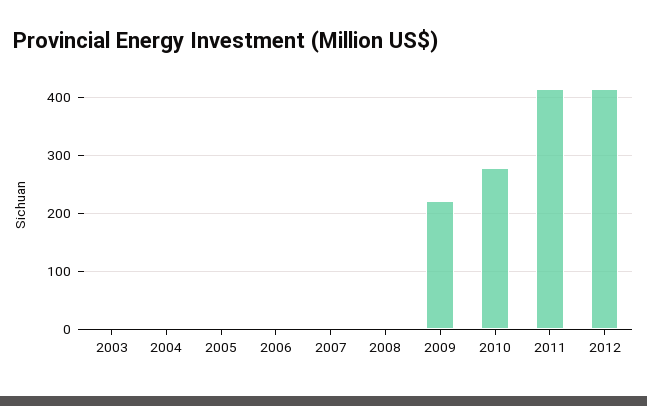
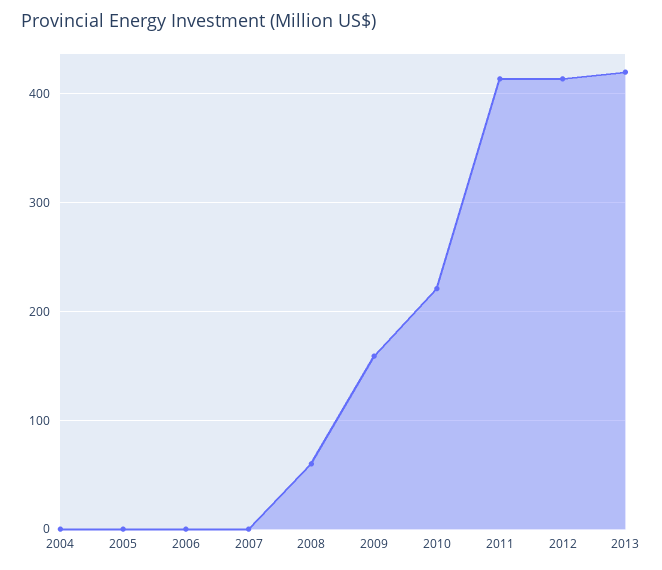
2003: 0 -> none
2008: 0 -> 60
2009: 220 -> 160
2010: 280 -> 220
2013: none -> 420

